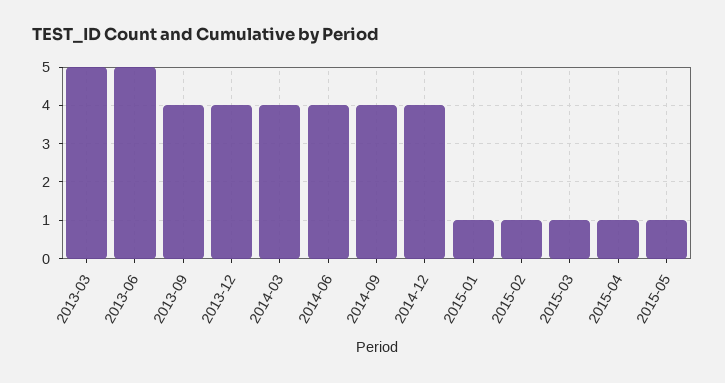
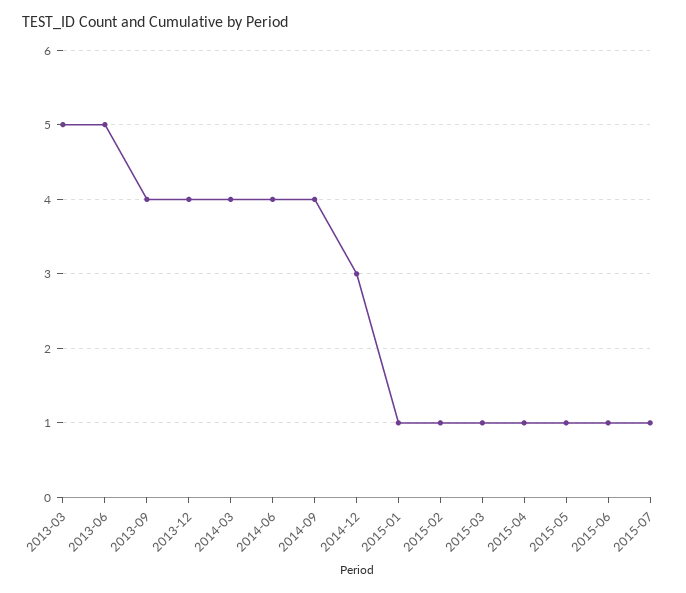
2014-12: 4 -> 3
2015-06: none -> 1
2015-07: none -> 1

